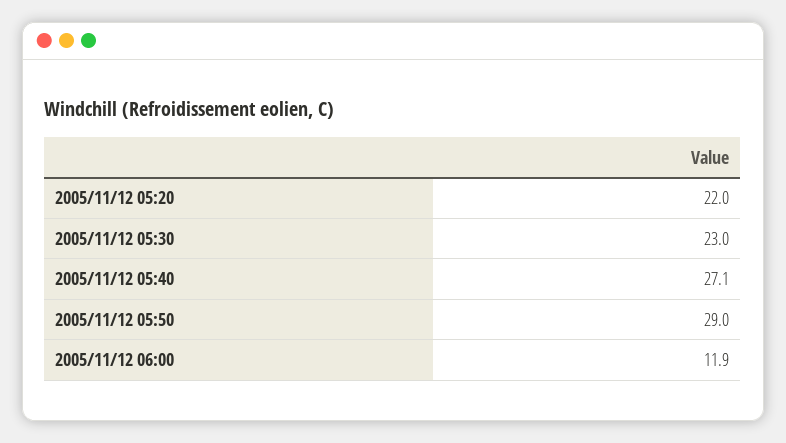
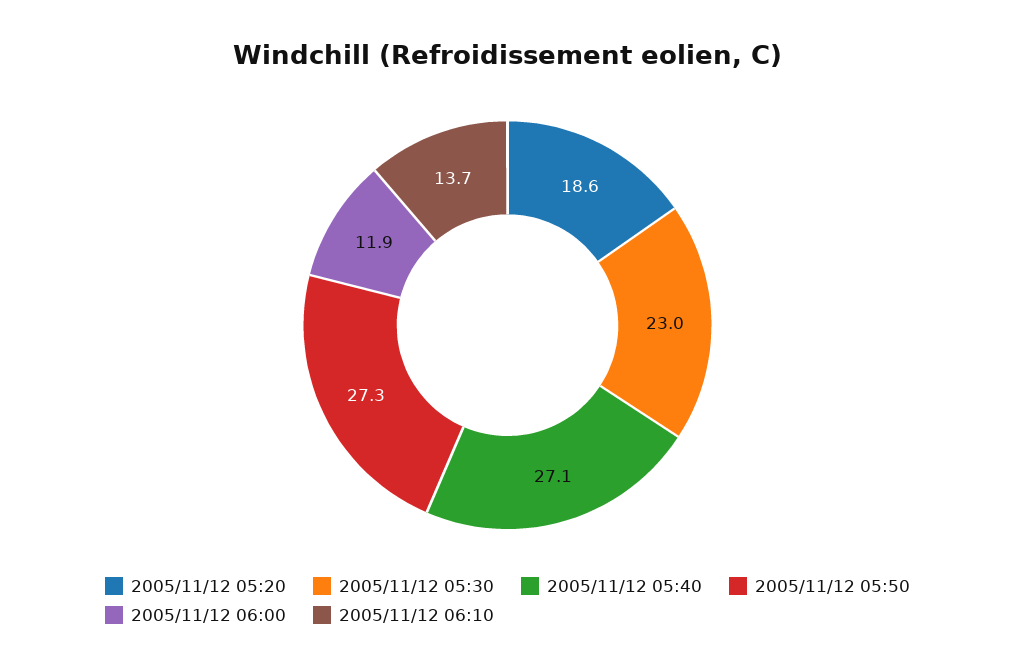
2005/11/12 05:20: 22 -> 18.6
2005/11/12 05:50: 29 -> 27.3
2005/11/12 06:10: none -> 13.7

